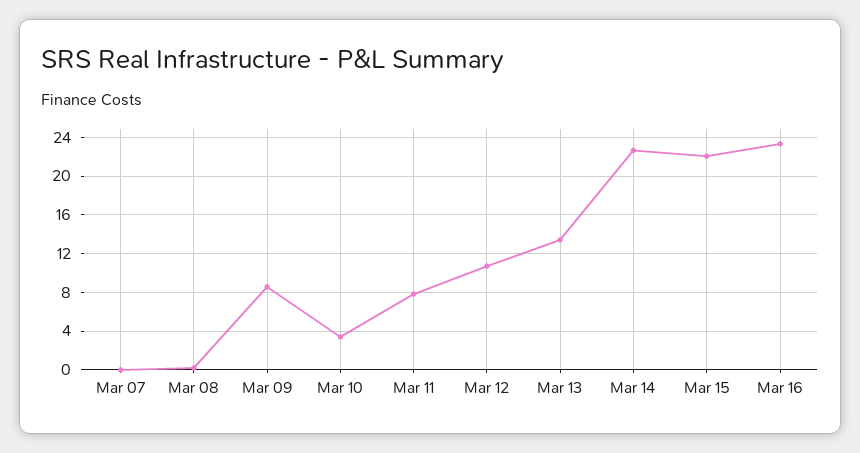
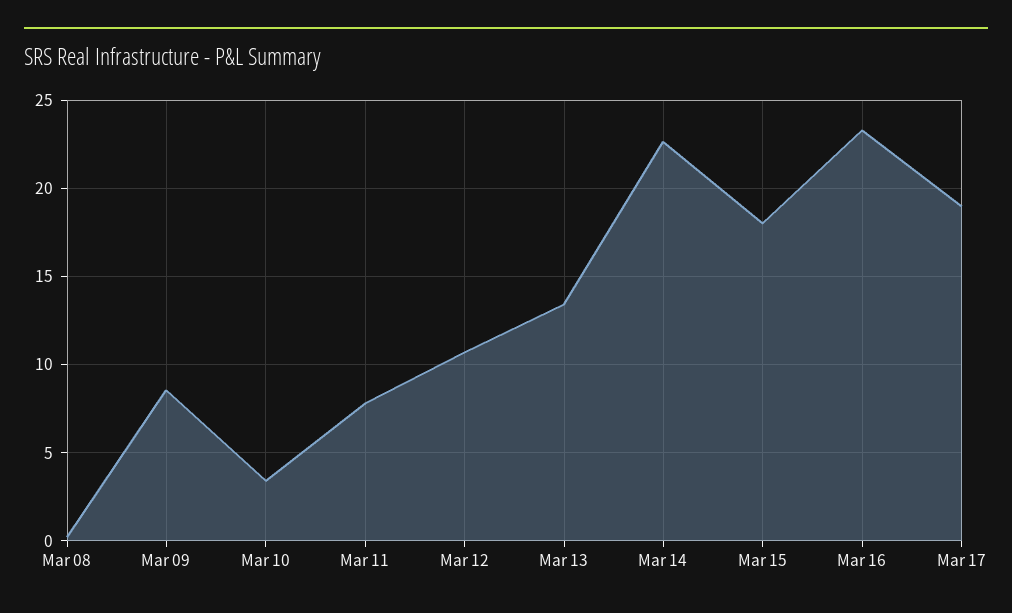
Mar 07: 0 -> none
Mar 15: 22 -> 18
Mar 17: none -> 19

